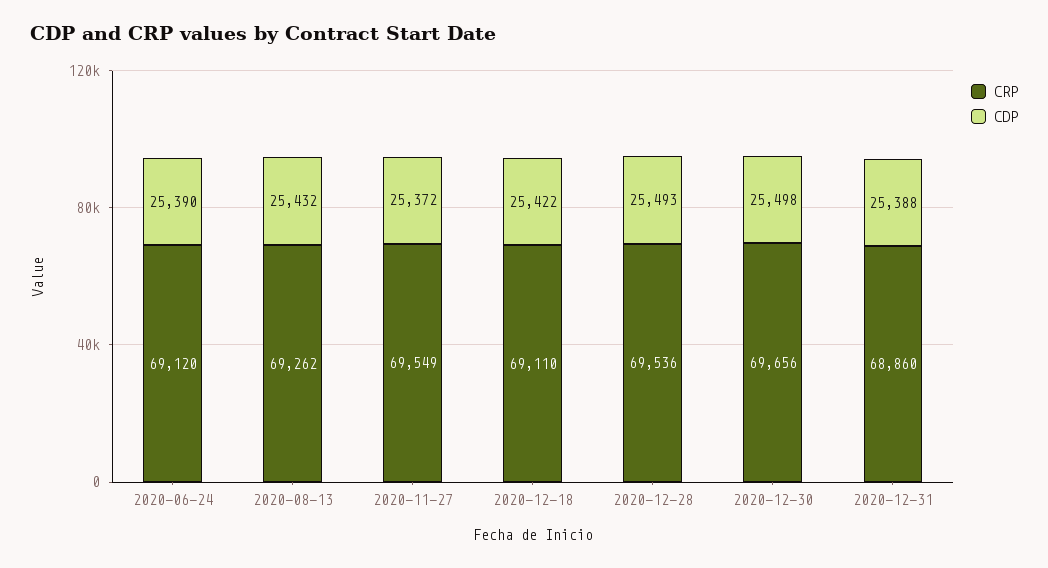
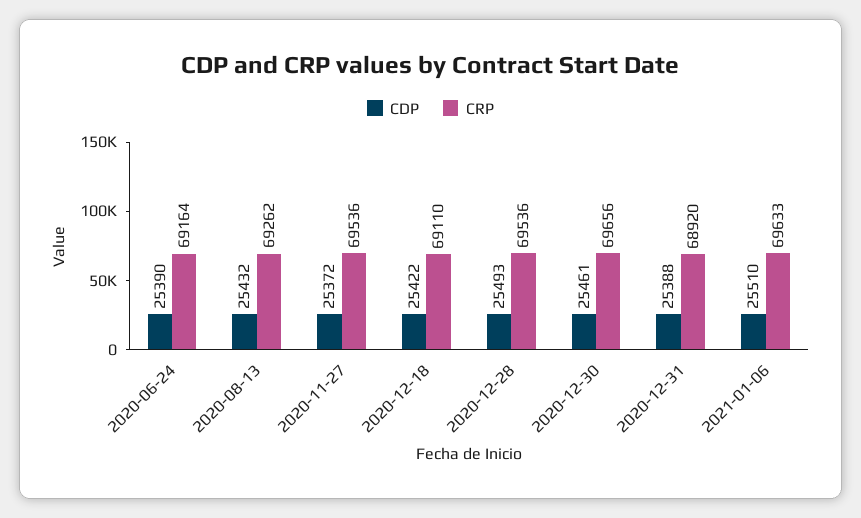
CRP, 2020-06-24: 69120 -> 69164
CRP, 2020-11-27: 69549 -> 69536
CDP, 2020-12-30: 25498 -> 25461
CRP, 2020-12-31: 68860 -> 68920
CDP, 2021-01-06: none -> 25510
CRP, 2021-01-06: none -> 69633

